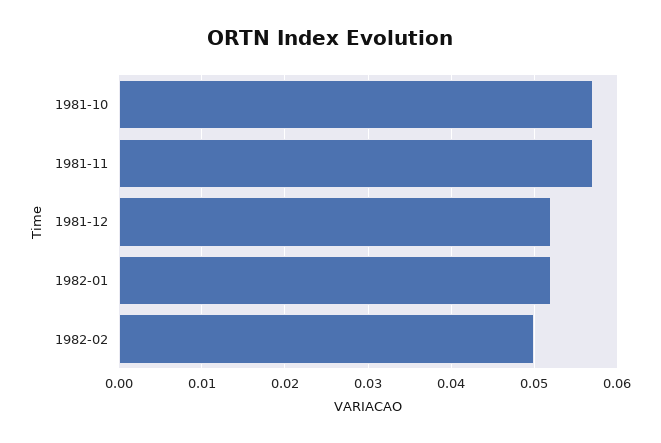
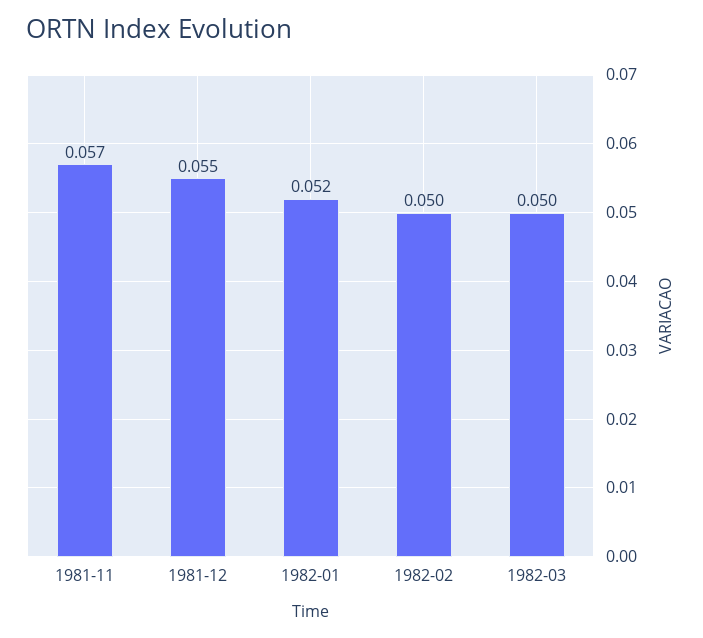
1981-10: 0.057 -> none
1981-12: 0.052 -> 0.055
1982-03: none -> 0.05

